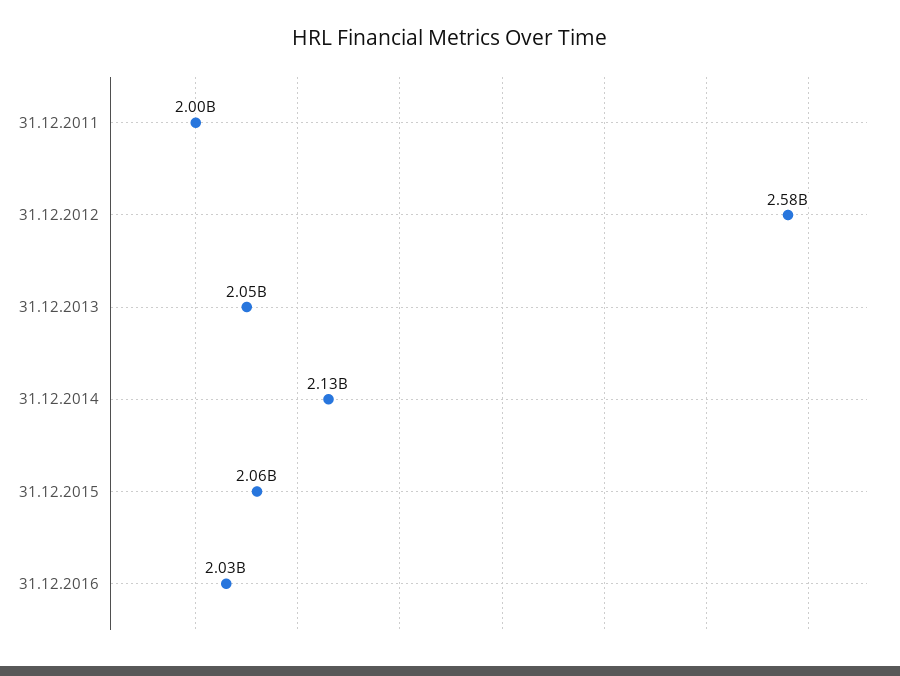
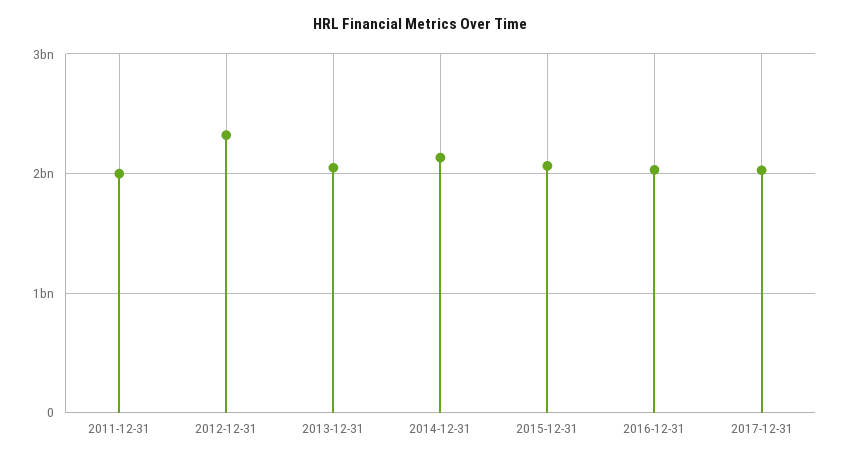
31.12.2012: 2580000000 -> 2300000000
2017-12-31: none -> 2000000000

